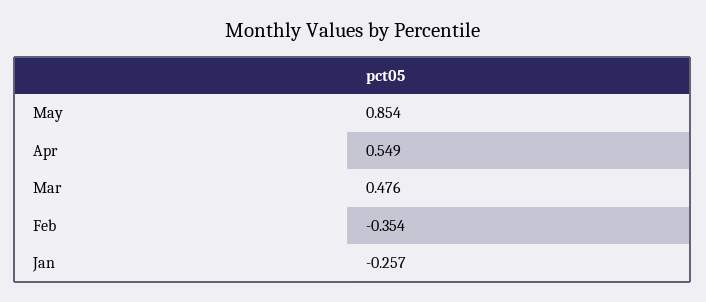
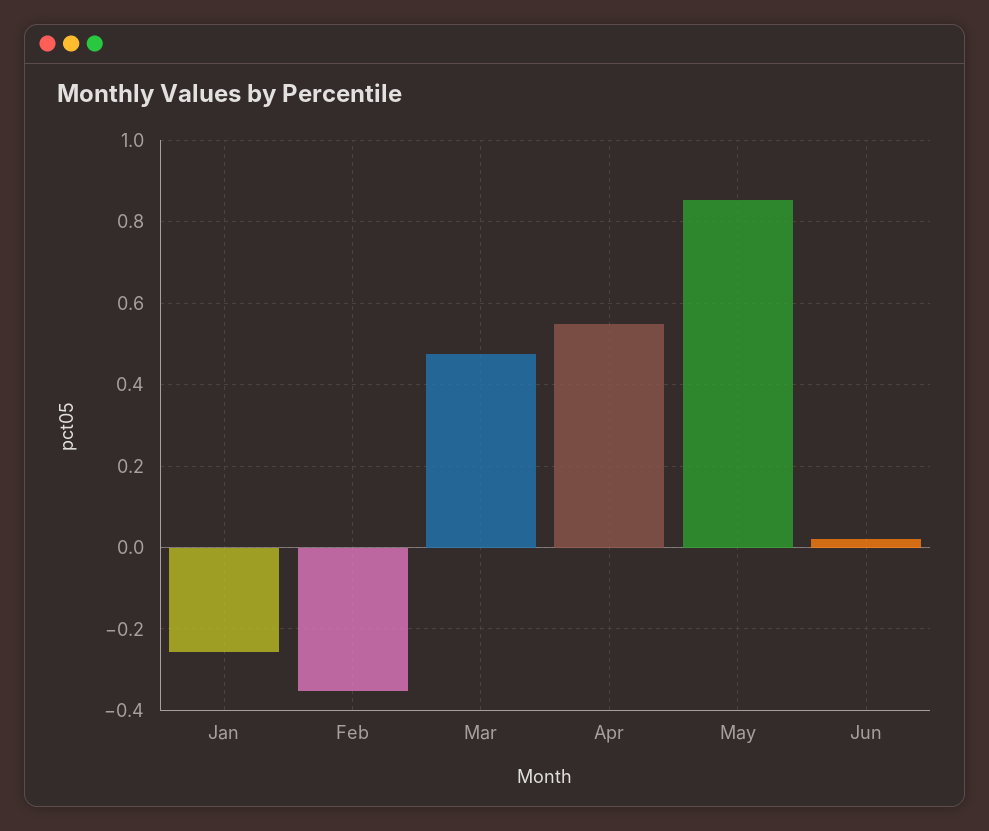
Jun: none -> 0.02

